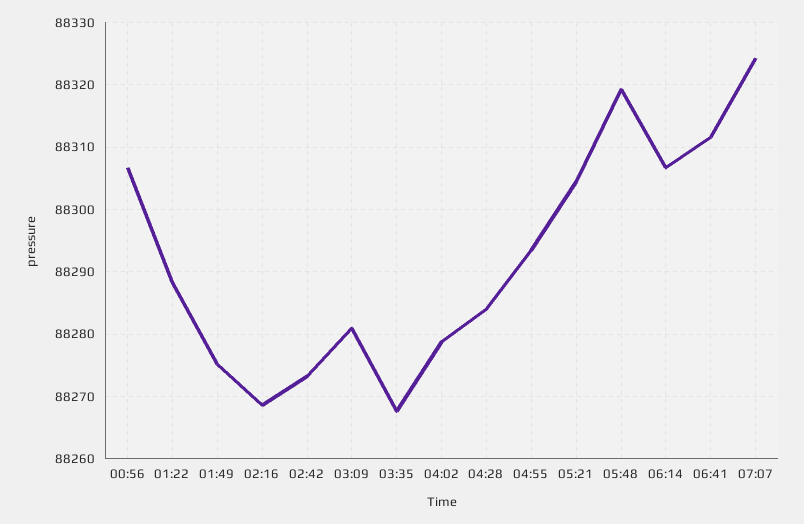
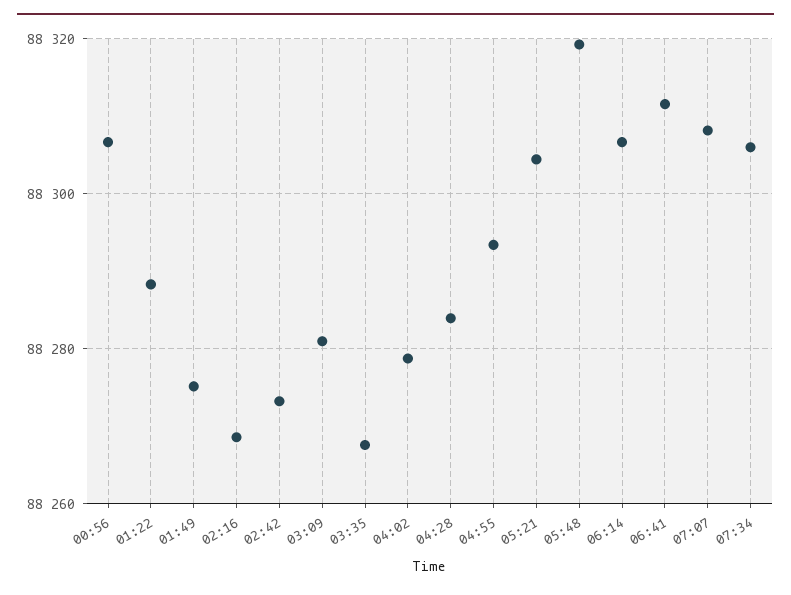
07:07: 88324 -> 88308
07:34: none -> 88306

